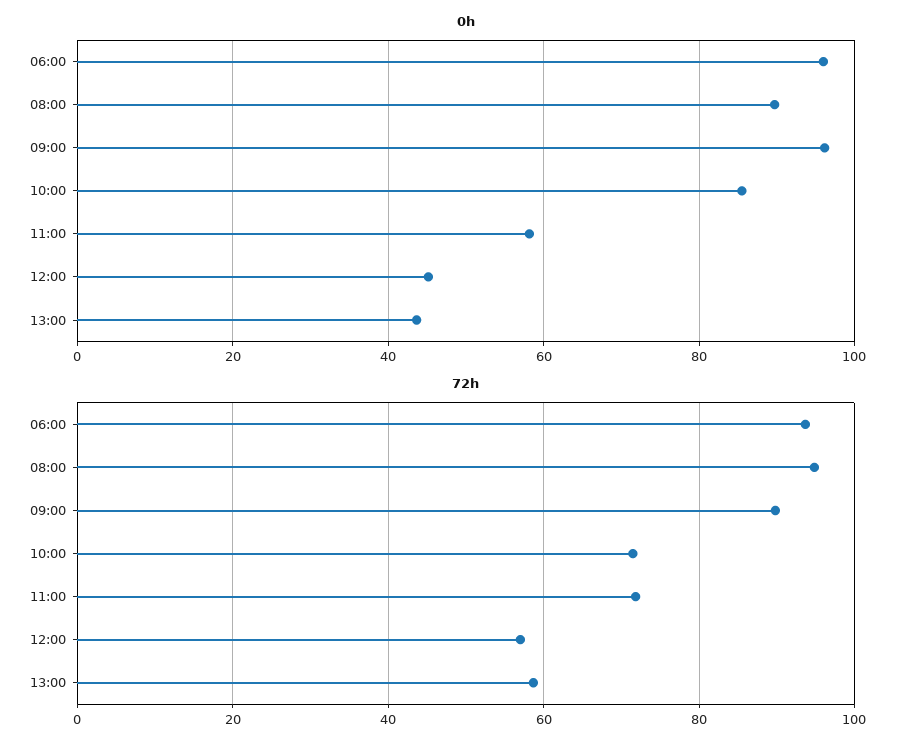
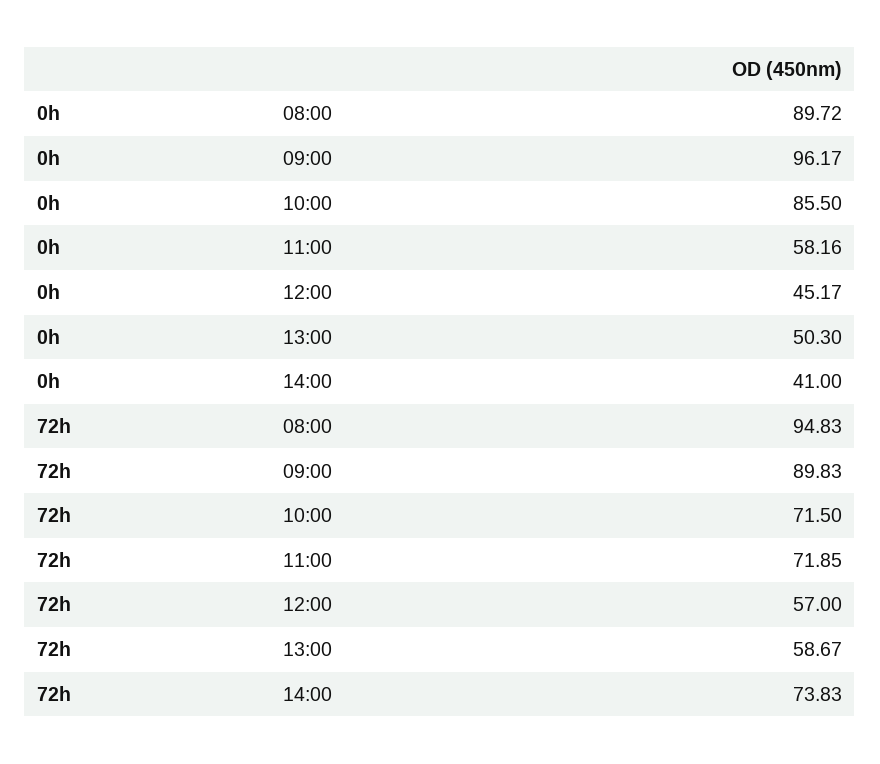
0h, 06:00: 96 -> none
0h, 13:00: 44 -> 50.3
72h, 06:00: 94 -> none
0h, 14:00: none -> 41
72h, 14:00: none -> 73.83

